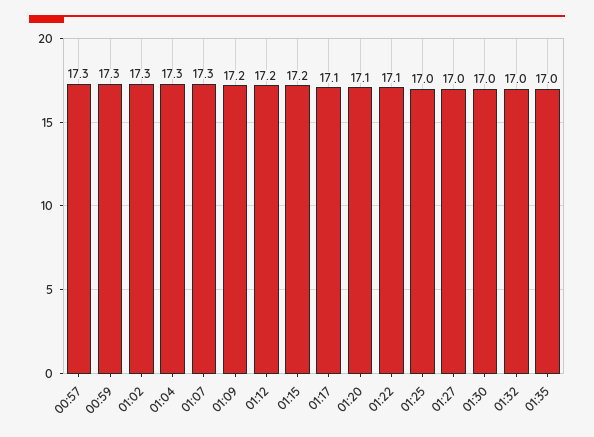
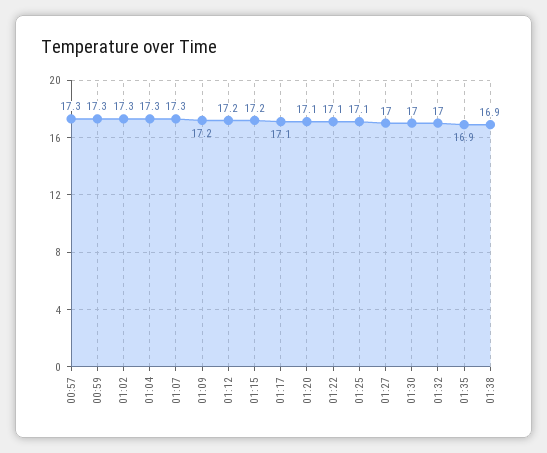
01:25: 17 -> 17.1
01:35: 17 -> 16.9
01:38: none -> 16.9

